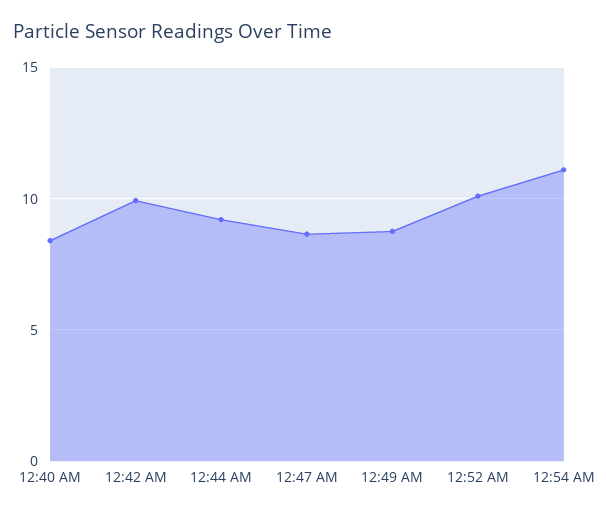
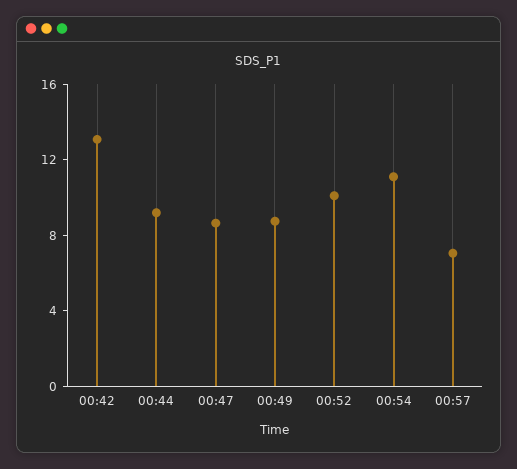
12:40 AM: 8.5 -> none
12:42 AM: 10 -> 13
00:57: none -> 7

